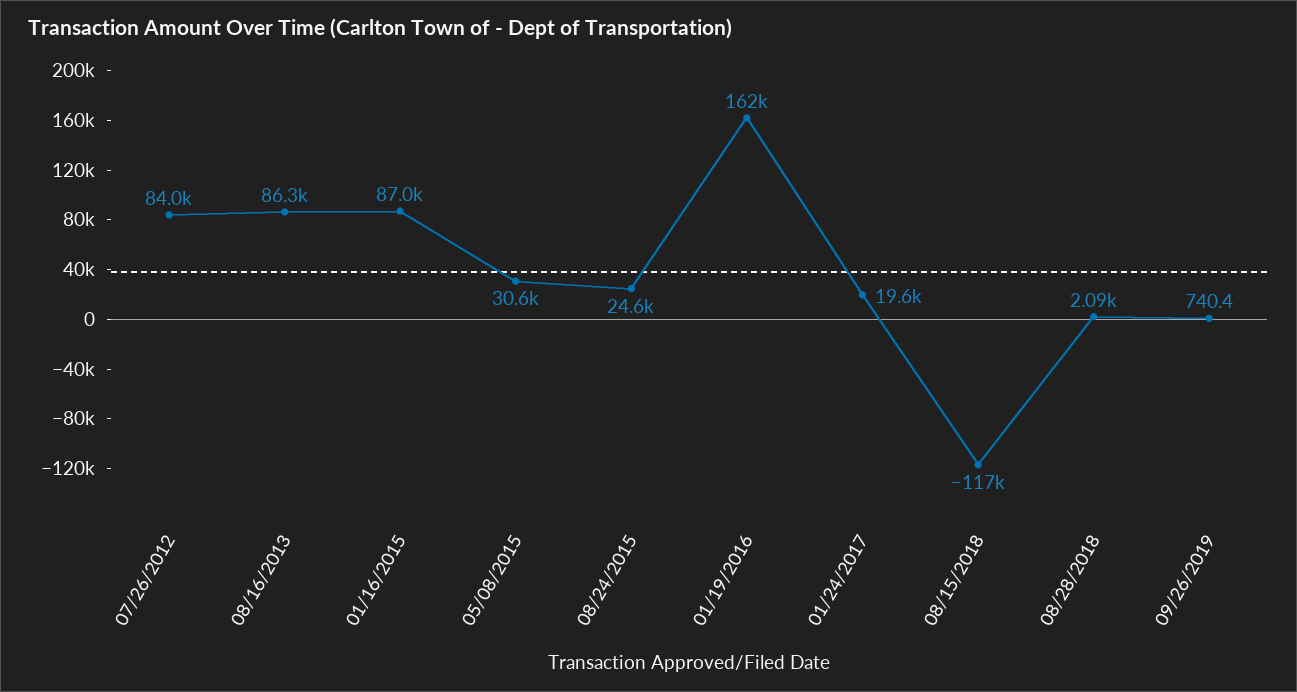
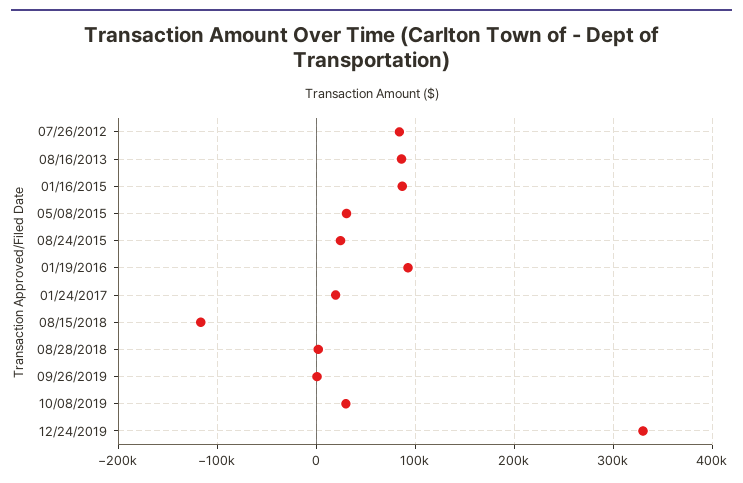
01/19/2016: 162000 -> 90000
10/08/2019: none -> 30000
12/24/2019: none -> 330000

